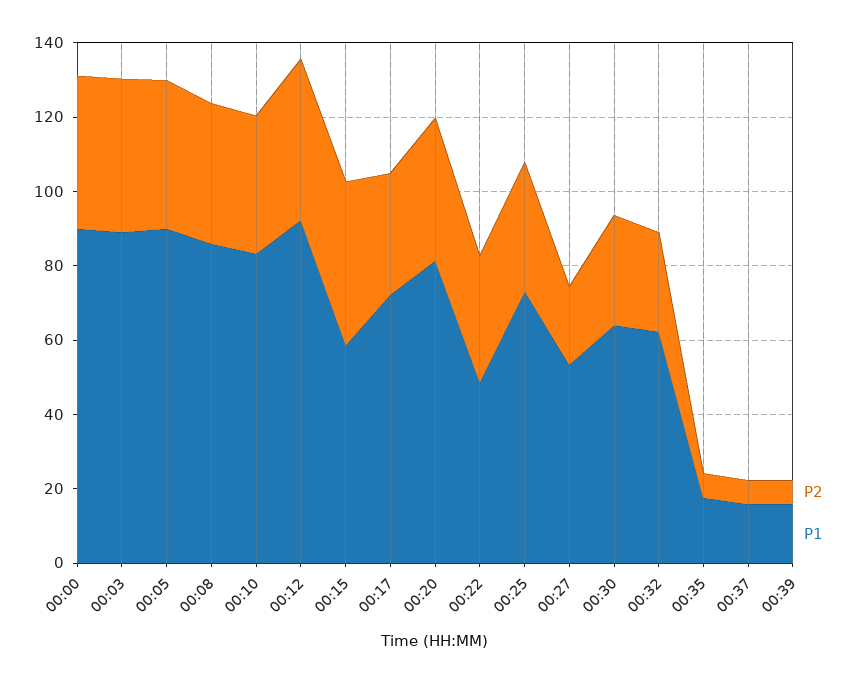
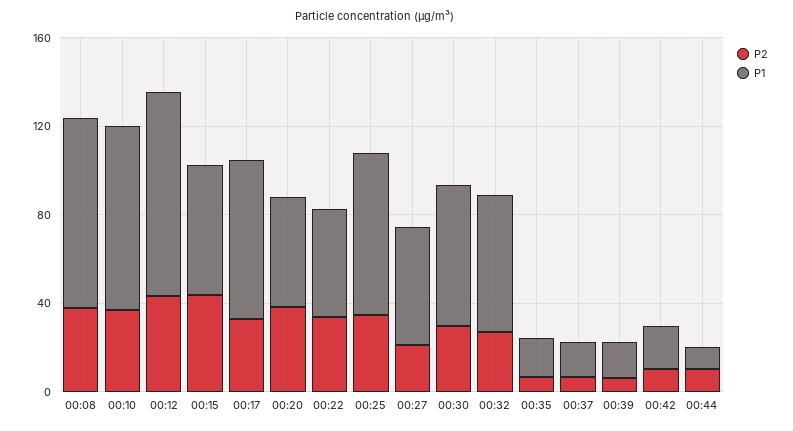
P2, 00:00: 40 -> none
P1, 00:00: 90 -> none
P2, 00:03: 40 -> none
P1, 00:03: 90 -> none
P2, 00:05: 40 -> none
P1, 00:05: 90 -> none
P1, 00:20: 80 -> 50
P2, 00:42: none -> 10
P1, 00:42: none -> 20
P2, 00:44: none -> 10
P1, 00:44: none -> 10

